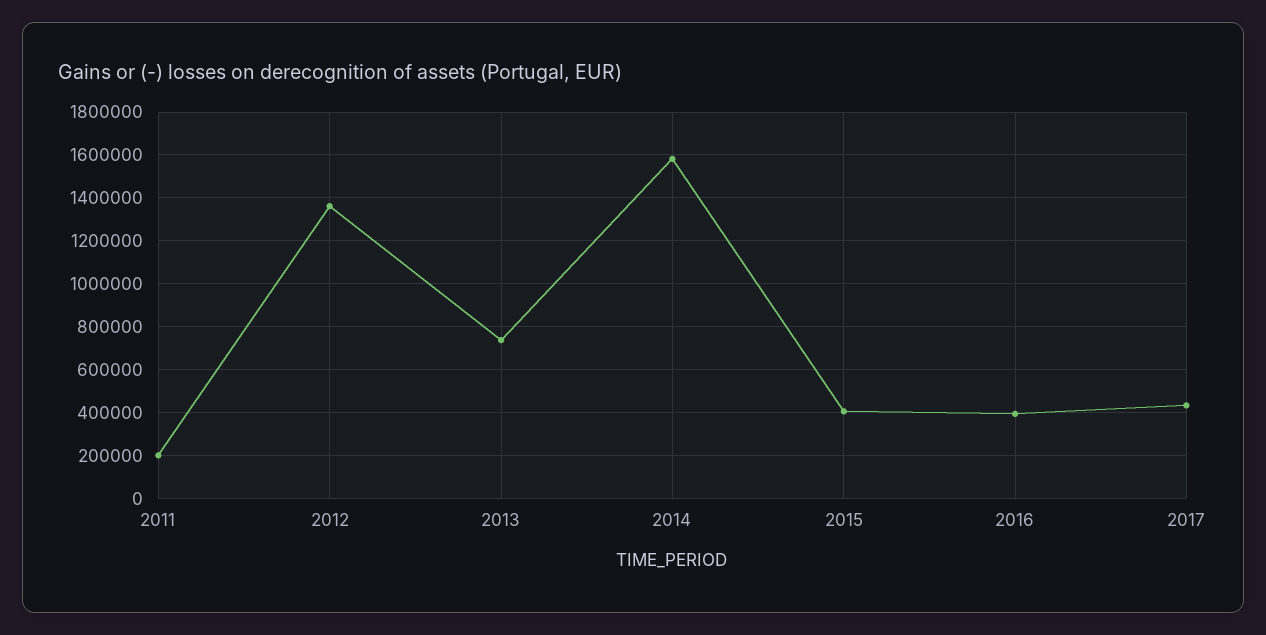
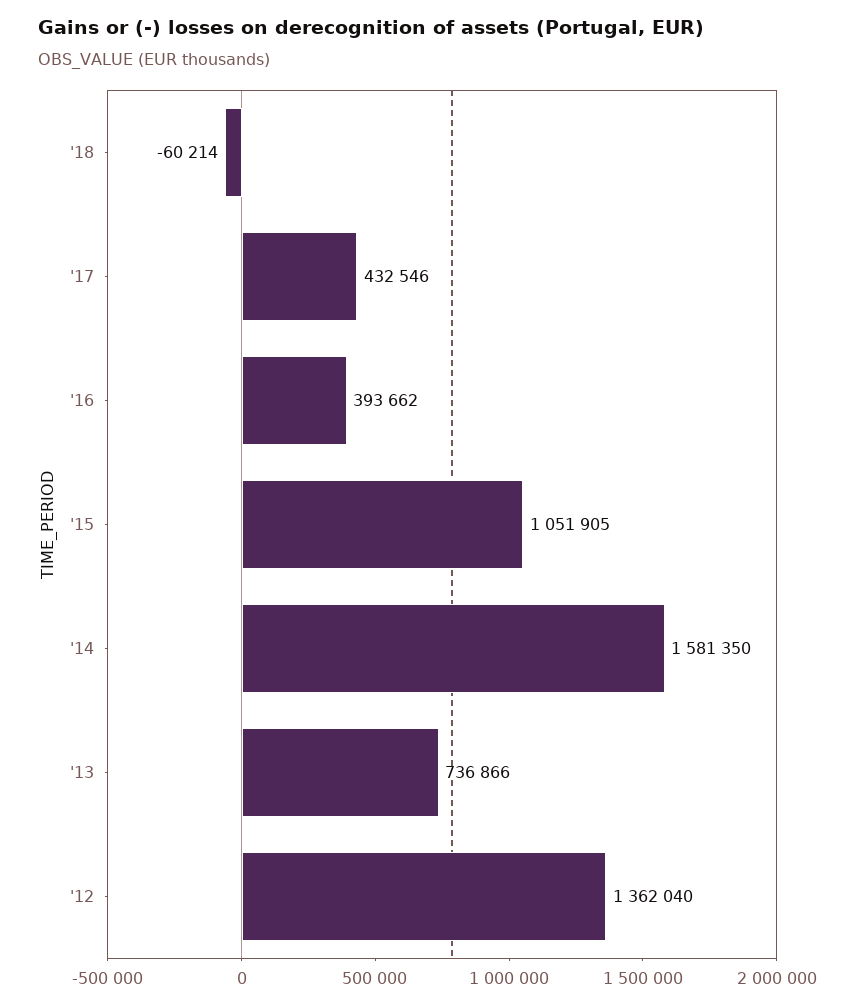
2011: 200000 -> none
2015: 400000 -> 1051905
'18: none -> -60214

